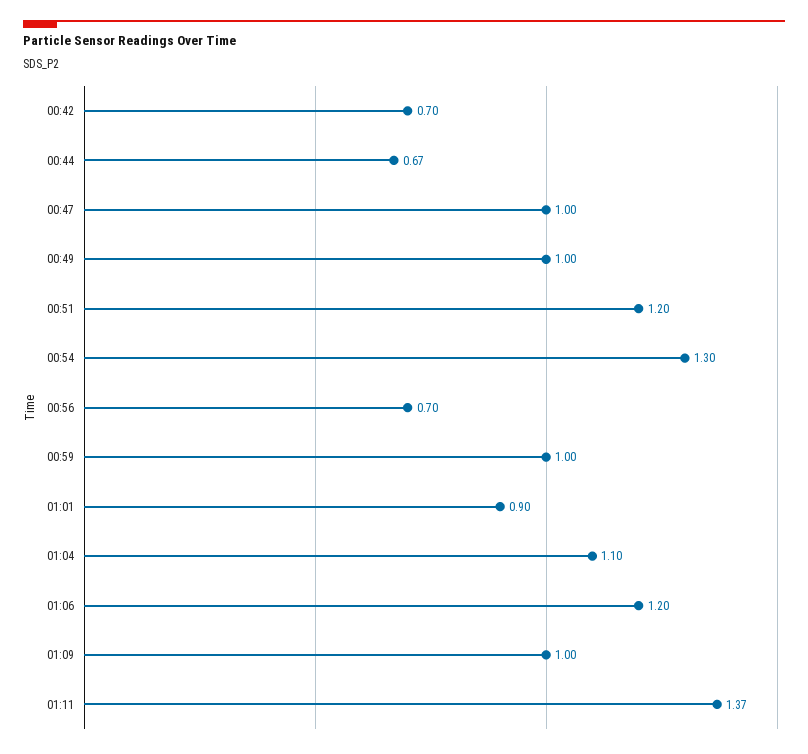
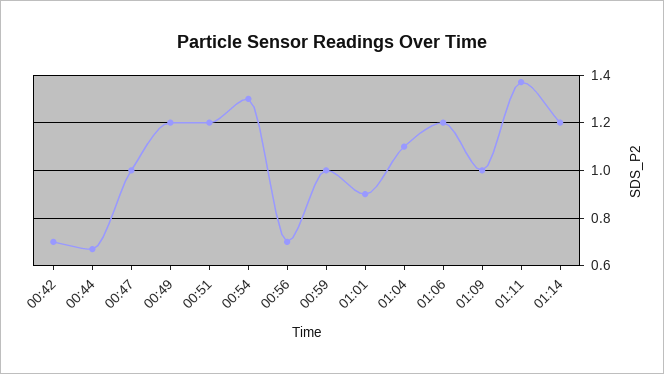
00:49: 1 -> 1.2
01:14: none -> 1.2

